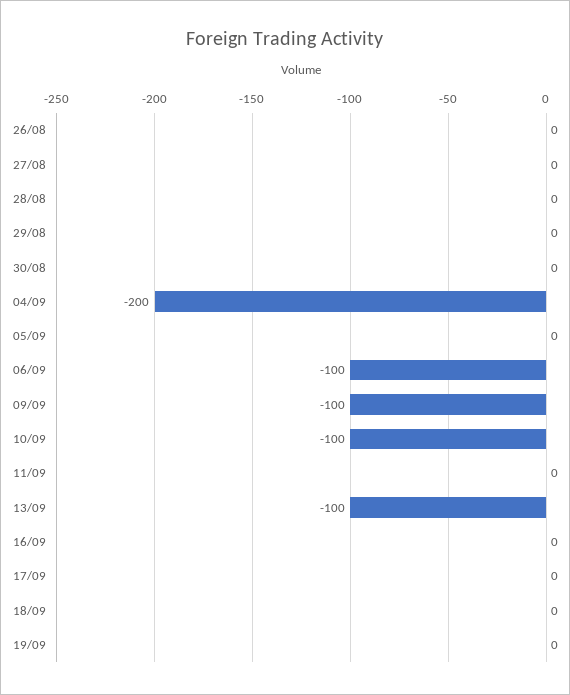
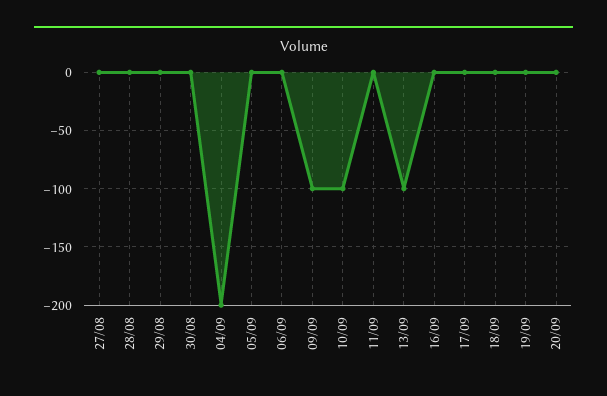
26/08: 0 -> none
06/09: -100 -> 0
20/09: none -> 0

